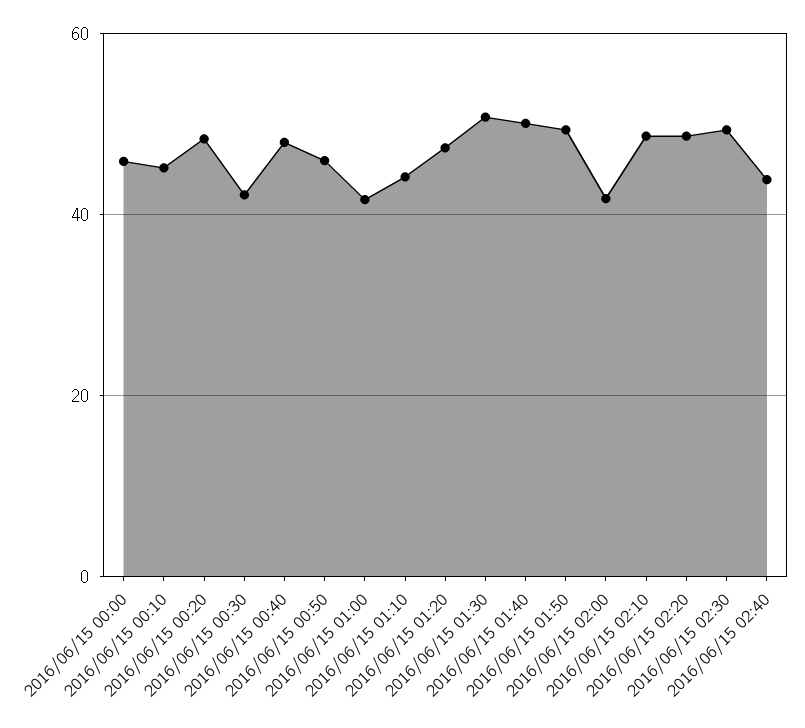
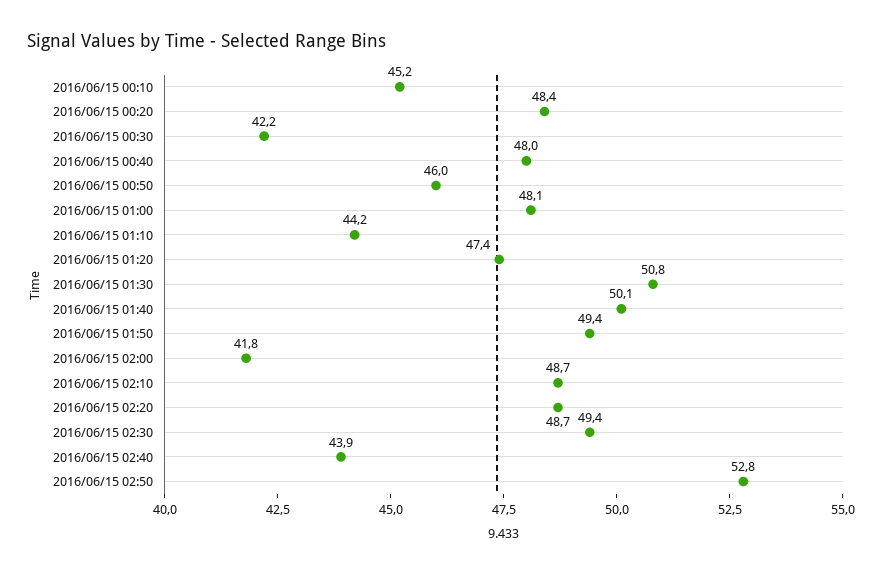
2016/06/15 00:00: 46 -> none
2016/06/15 01:00: 42 -> 48.1
2016/06/15 02:50: none -> 52.8

